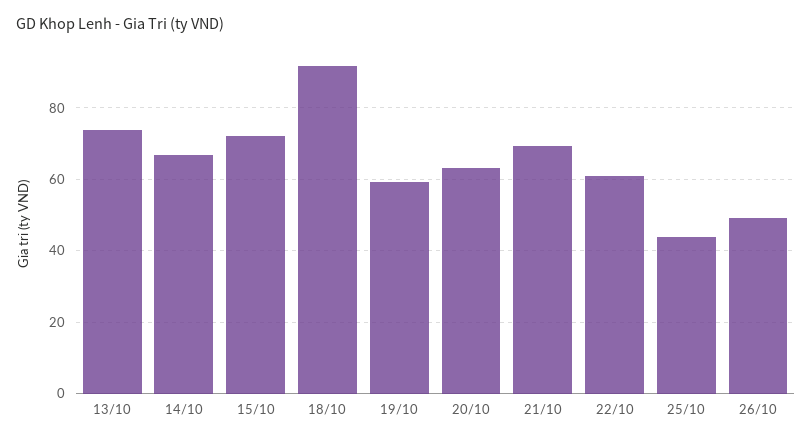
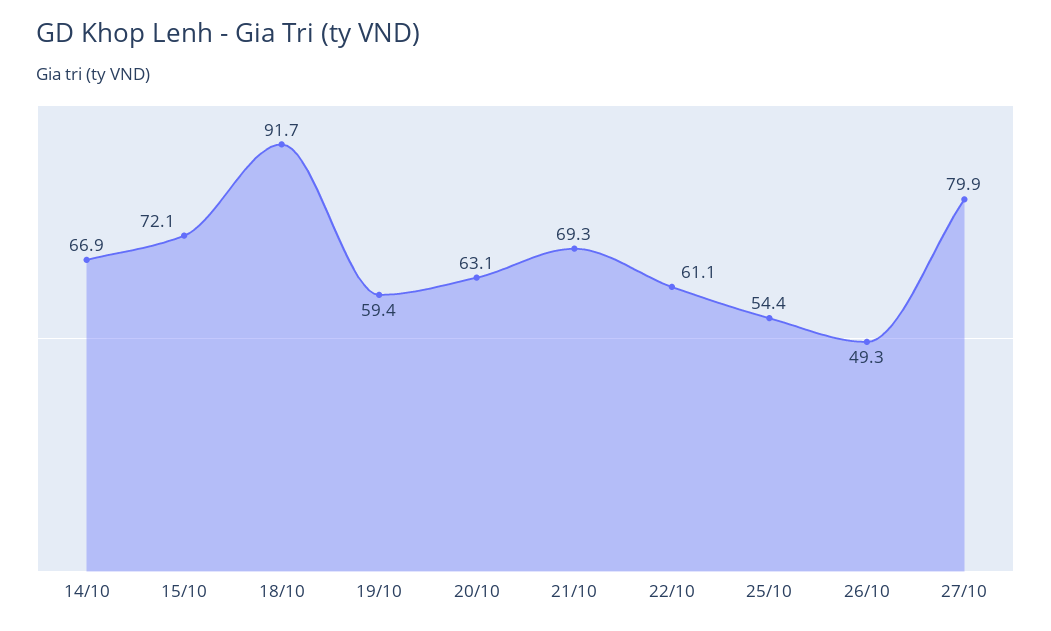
13/10: 74 -> none
25/10: 44 -> 54.4
27/10: none -> 79.9

